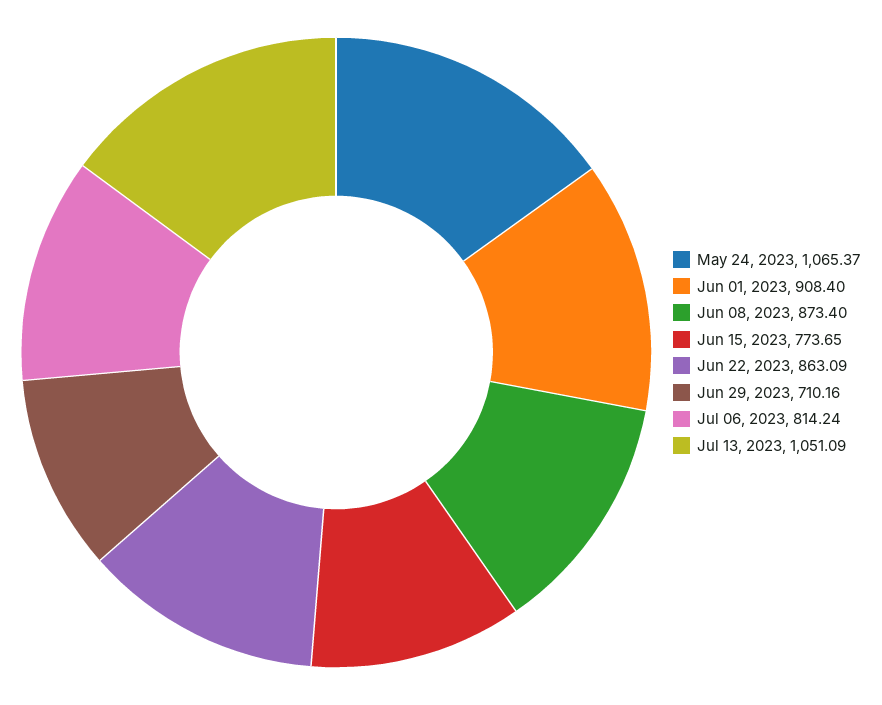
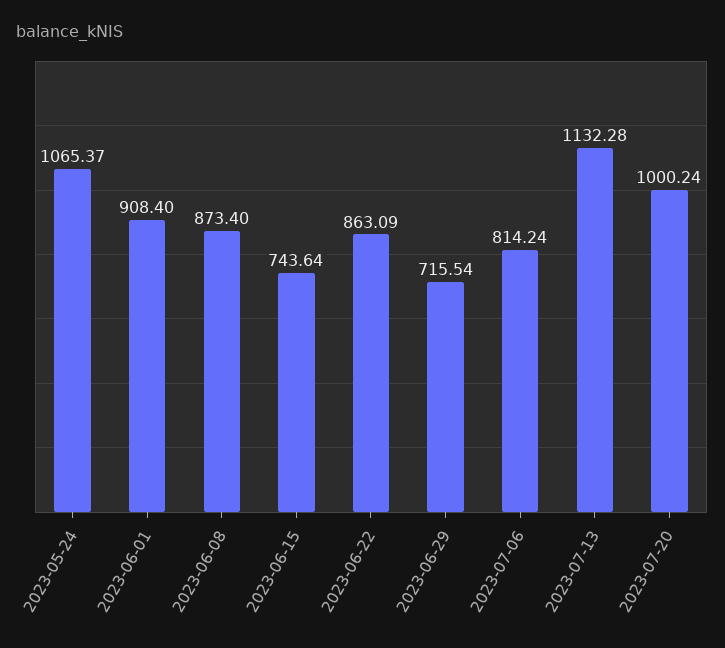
Jun 15, 2023: 773.65 -> 743.64
Jun 29, 2023: 710.16 -> 715.54
Jul 13, 2023: 1051.09 -> 1132.28
2023-07-20: none -> 1000.24

